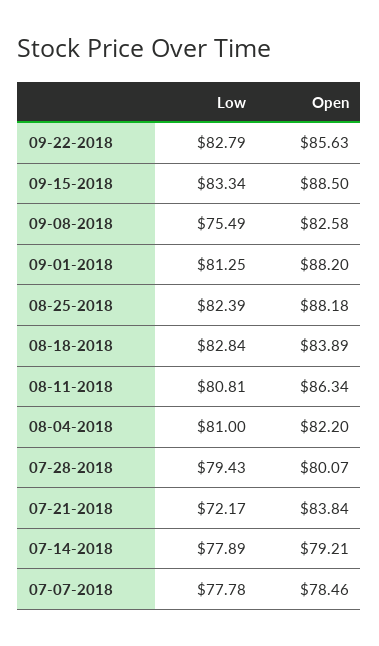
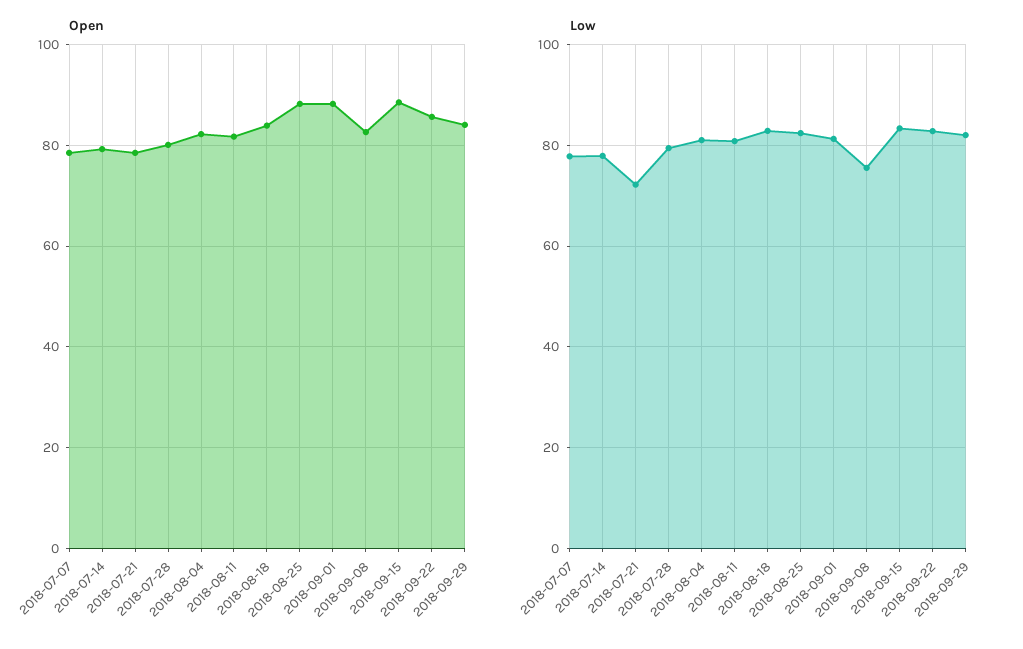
Open, 08-11-2018: 86.34 -> 82
Open, 07-21-2018: 83.84 -> 78
Open, 2018-09-29: none -> 84
Low, 2018-09-29: none -> 82

